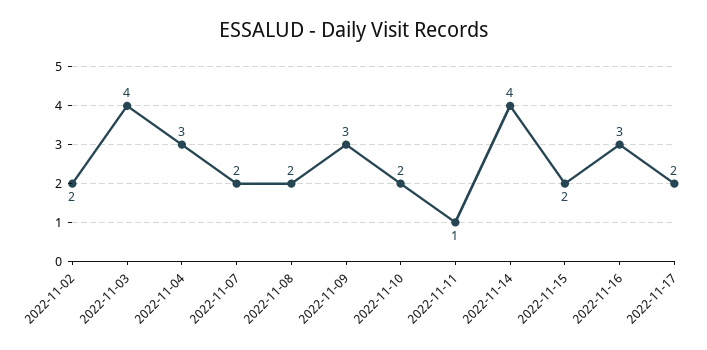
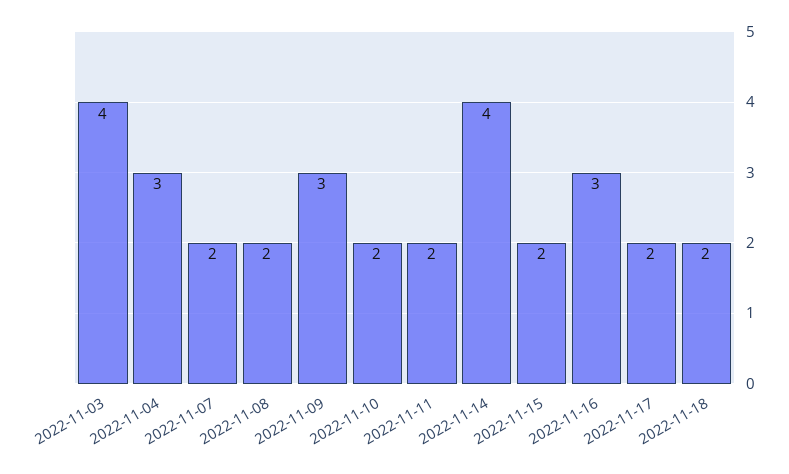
2022-11-02: 2 -> none
2022-11-11: 1 -> 2
2022-11-18: none -> 2

